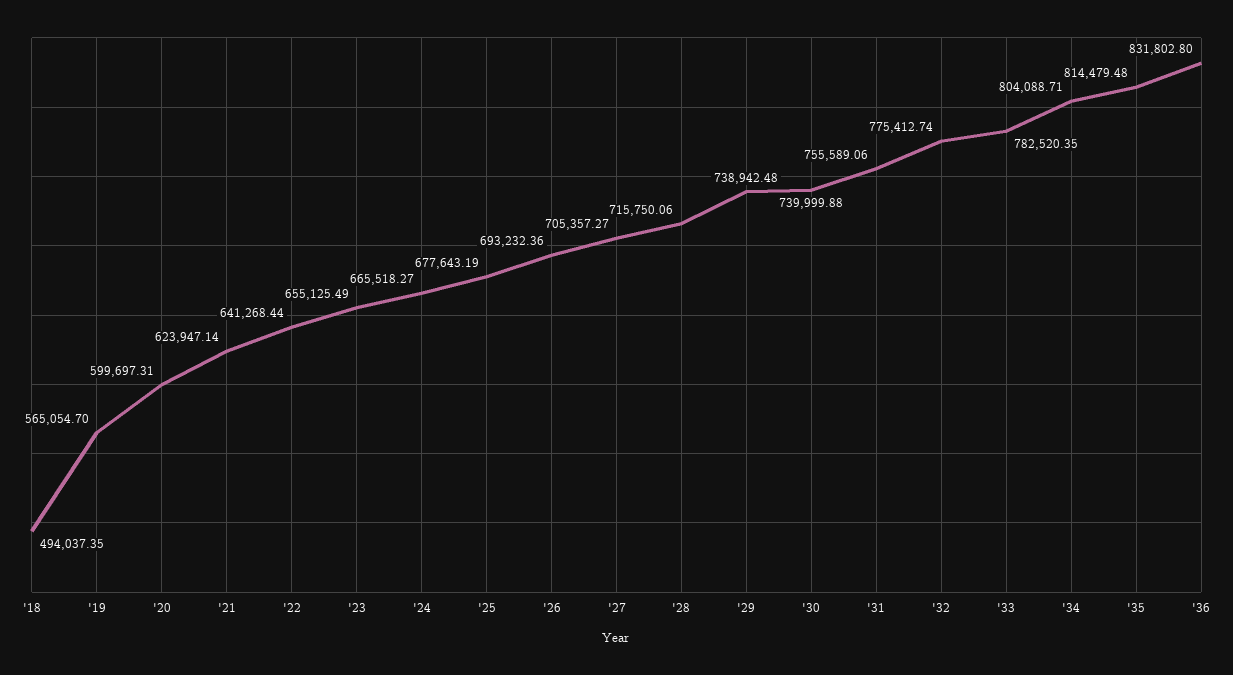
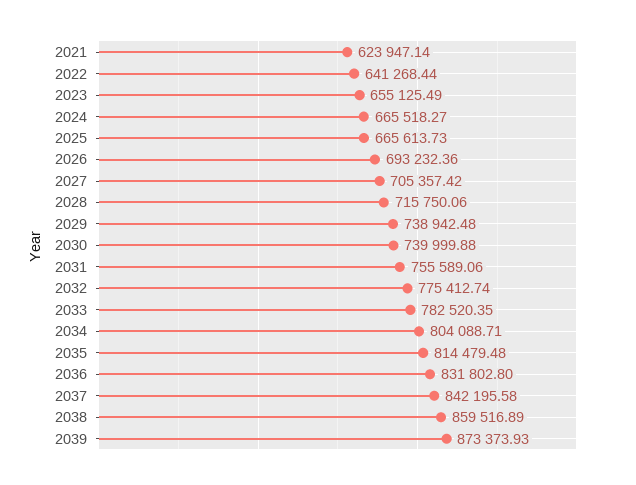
'18: 494037.35 -> none
'19: 565054.7 -> none
'20: 599697.31 -> none
'25: 677643.19 -> 665613.73
'27: 705357.27 -> 705357.42
2037: none -> 842195.58
2038: none -> 859516.89
2039: none -> 873373.93

